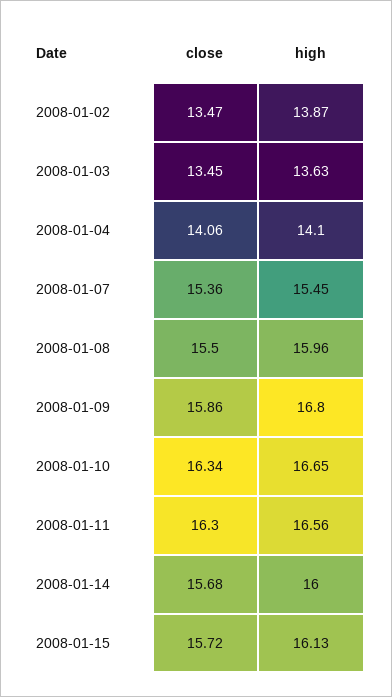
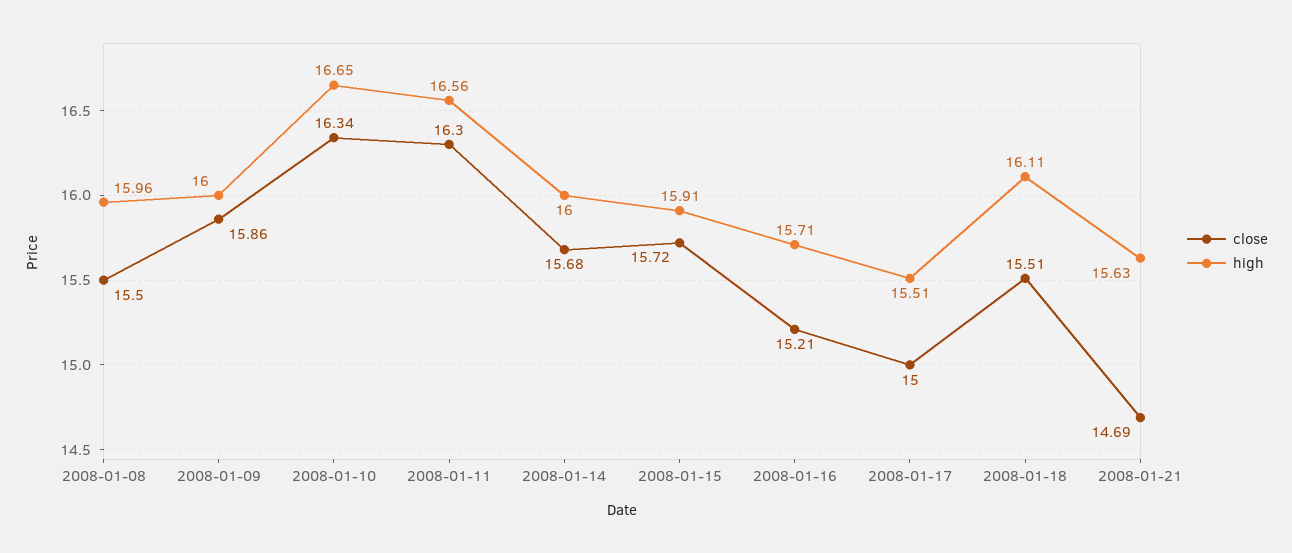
close, 2008-01-02: 13.47 -> none
high, 2008-01-02: 13.87 -> none
close, 2008-01-03: 13.45 -> none
high, 2008-01-03: 13.63 -> none
close, 2008-01-04: 14.06 -> none
high, 2008-01-04: 14.1 -> none
close, 2008-01-07: 15.36 -> none
high, 2008-01-07: 15.45 -> none
high, 2008-01-09: 16.8 -> 16
high, 2008-01-15: 16.13 -> 15.91
close, 2008-01-16: none -> 15.21
high, 2008-01-16: none -> 15.71
close, 2008-01-17: none -> 15
high, 2008-01-17: none -> 15.51
close, 2008-01-18: none -> 15.51
high, 2008-01-18: none -> 16.11
close, 2008-01-21: none -> 14.69
high, 2008-01-21: none -> 15.63

